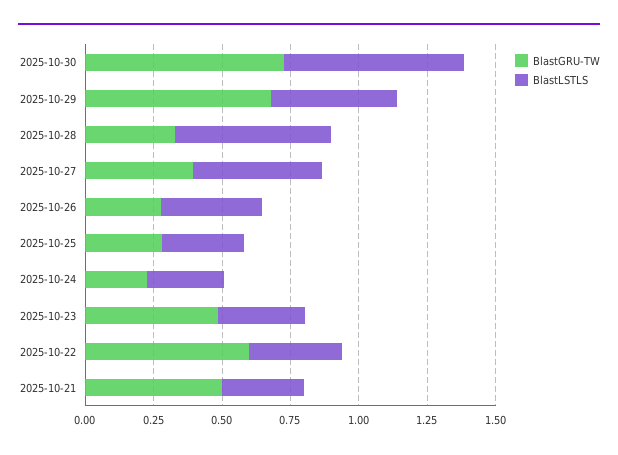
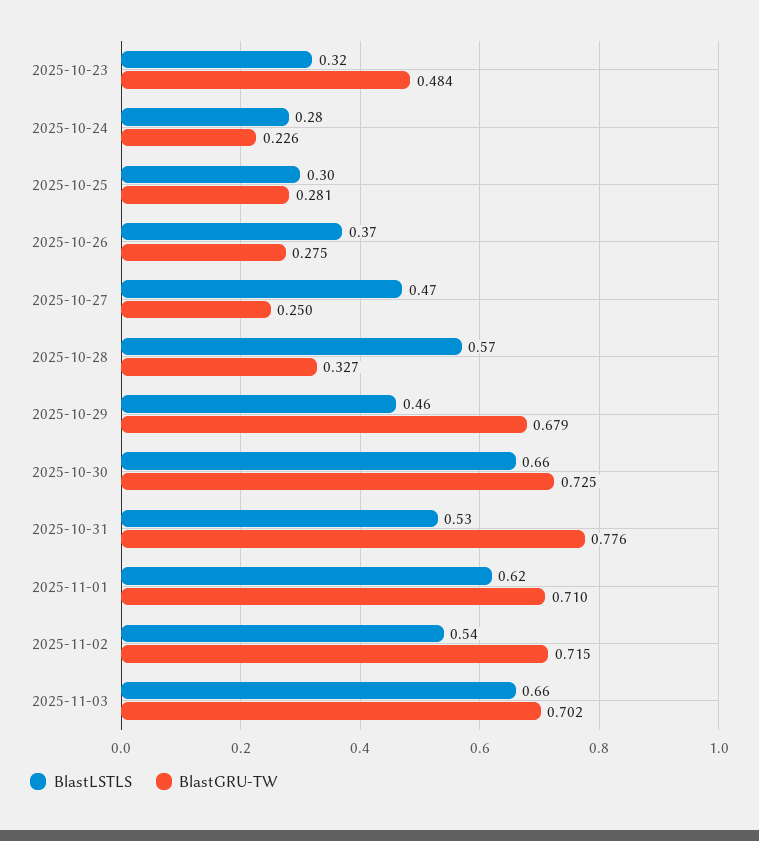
BlastGRU-TW, 2025-10-27: 0.4 -> 0.25
BlastGRU-TW, 2025-10-22: 0.6 -> none
BlastLSTLS, 2025-10-22: 0.35 -> none
BlastGRU-TW, 2025-10-21: 0.5 -> none
BlastLSTLS, 2025-10-21: 0.3 -> none
BlastLSTLS, 2025-10-31: none -> 0.53
BlastGRU-TW, 2025-10-31: none -> 0.776
BlastLSTLS, 2025-11-01: none -> 0.62
BlastGRU-TW, 2025-11-01: none -> 0.71
BlastLSTLS, 2025-11-02: none -> 0.54
BlastGRU-TW, 2025-11-02: none -> 0.715
BlastLSTLS, 2025-11-03: none -> 0.66
BlastGRU-TW, 2025-11-03: none -> 0.702

